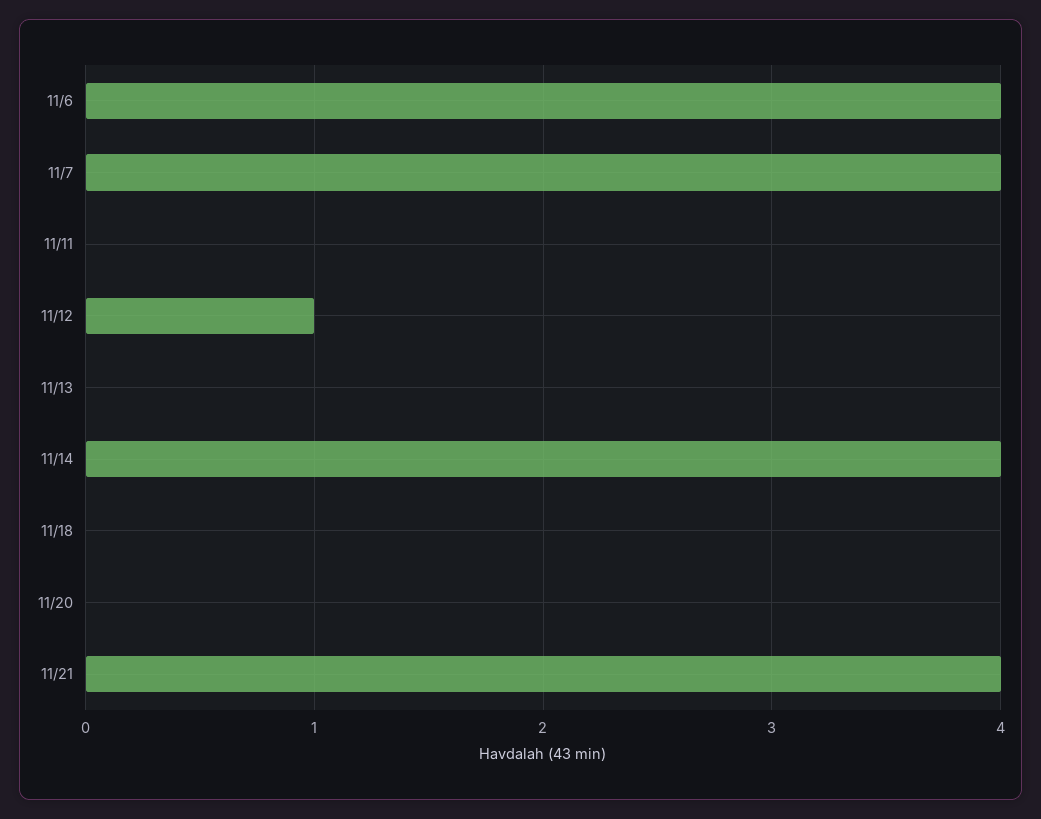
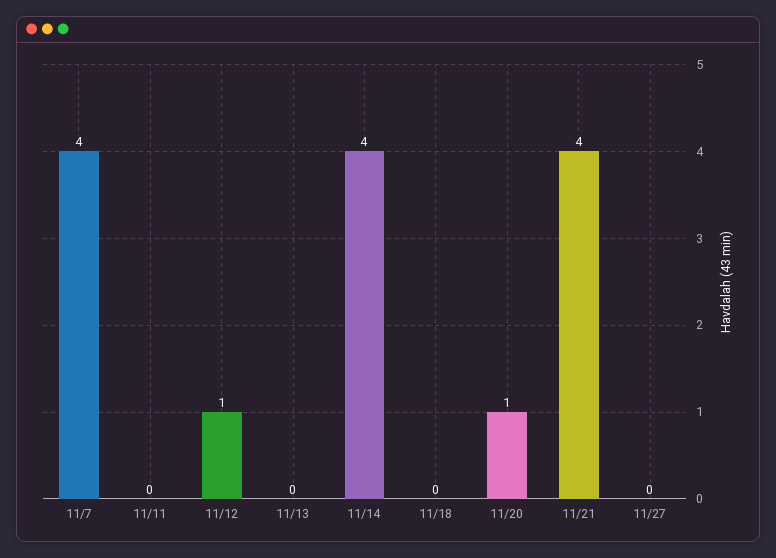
11/6: 4 -> none
11/20: 0 -> 1
11/27: none -> 0

